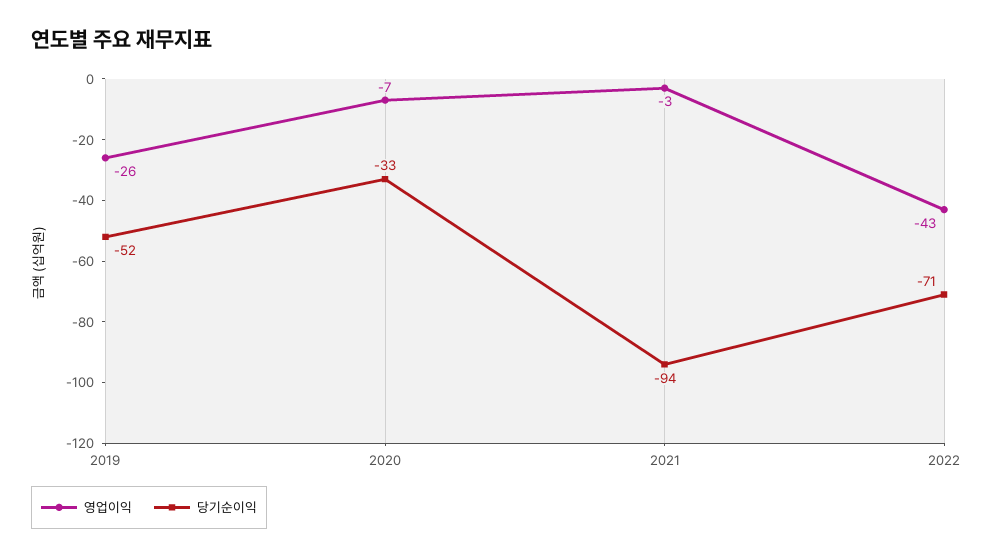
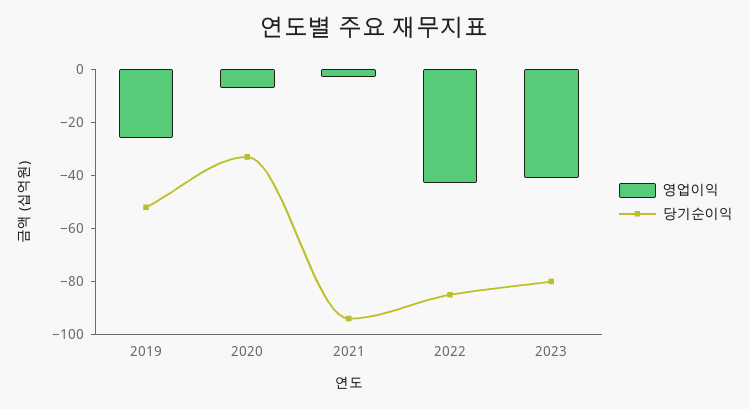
당기순이익, 2022: -71 -> -85
영업이익, 2023: none -> -40
당기순이익, 2023: none -> -80

